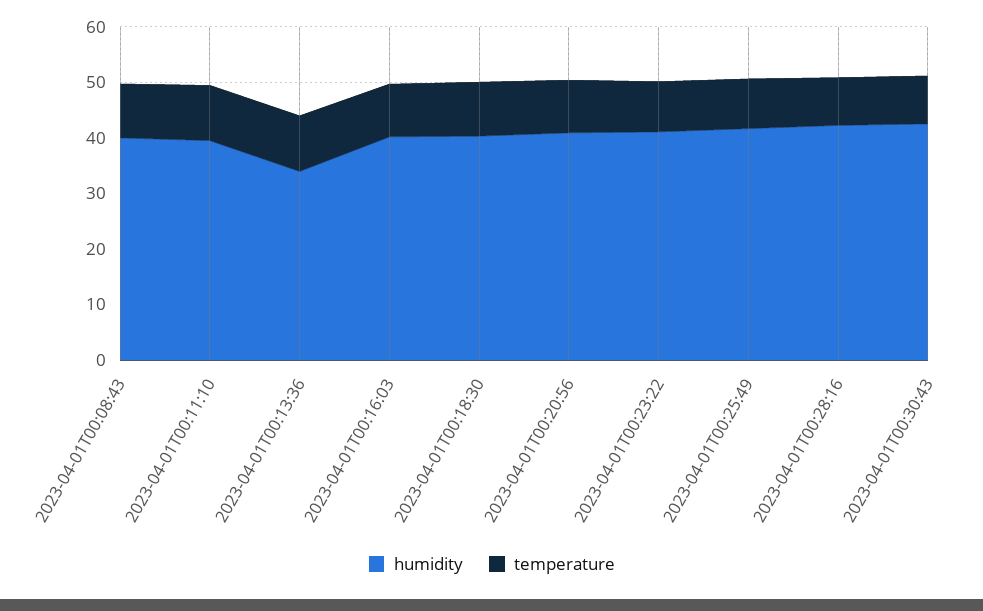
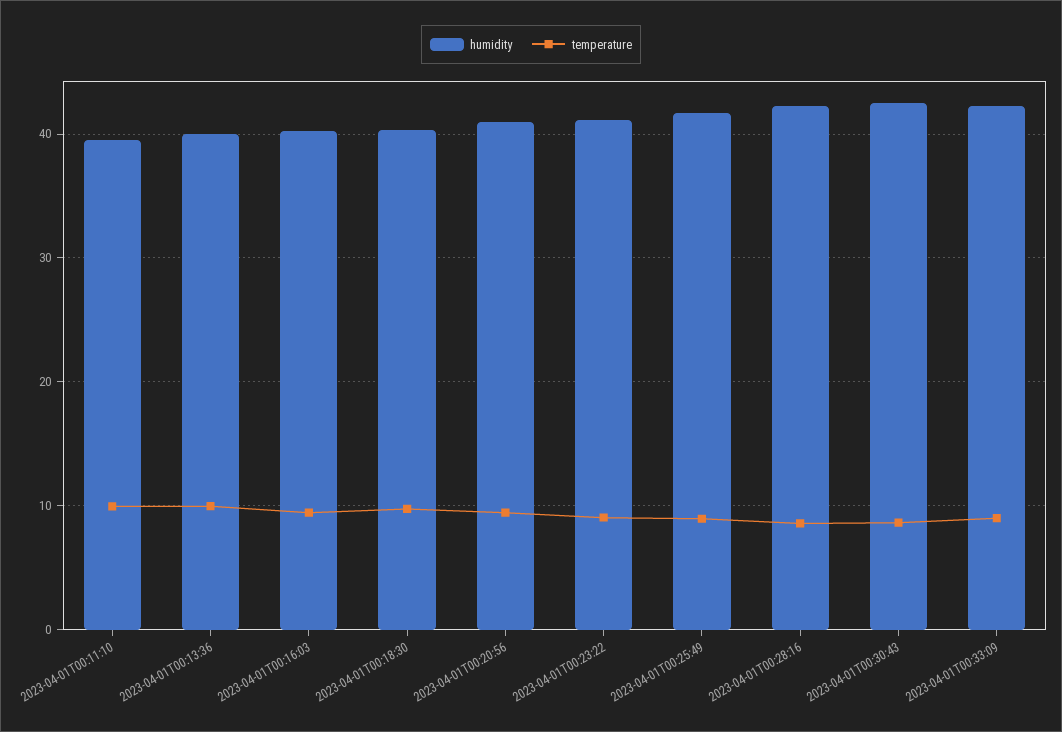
humidity, 2023-04-01T00:08:43: 40 -> none
temperature, 2023-04-01T00:08:43: 10 -> none
humidity, 2023-04-01T00:13:36: 34 -> 40
humidity, 2023-04-01T00:33:09: none -> 42
temperature, 2023-04-01T00:33:09: none -> 9

